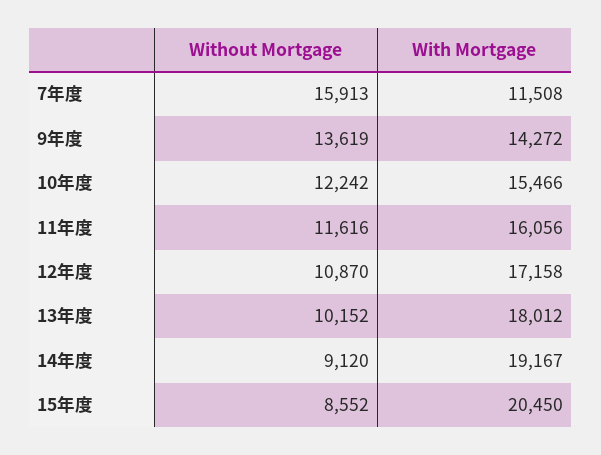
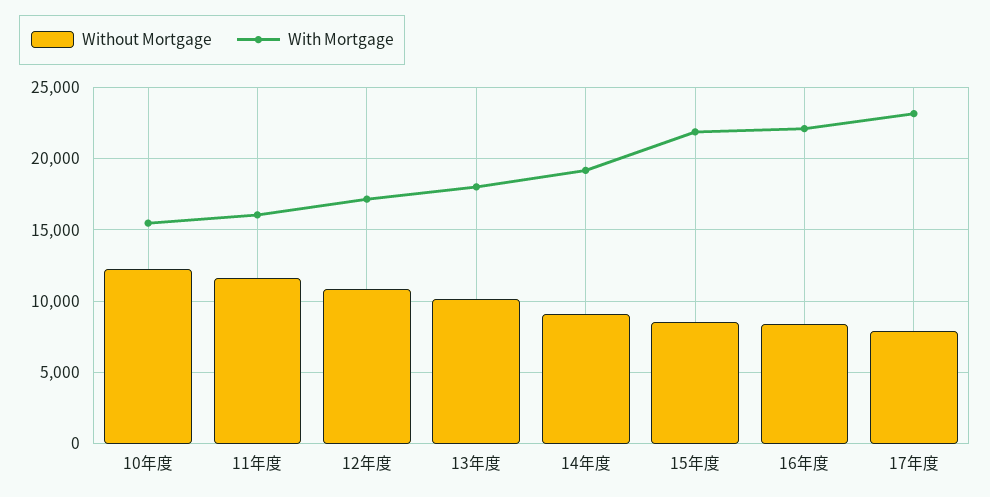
Without Mortgage, 7年度: 15913 -> none
With Mortgage, 7年度: 11508 -> none
Without Mortgage, 9年度: 13619 -> none
With Mortgage, 9年度: 14272 -> none
With Mortgage, 15年度: 20450 -> 22000
Without Mortgage, 16年度: none -> 8500
With Mortgage, 16年度: none -> 22000
Without Mortgage, 17年度: none -> 8000
With Mortgage, 17年度: none -> 23000

